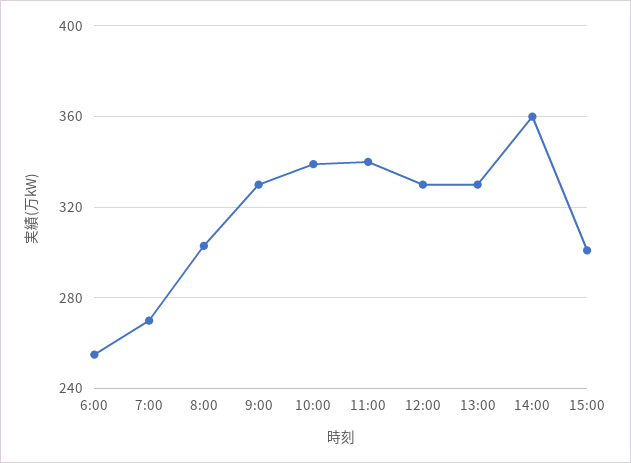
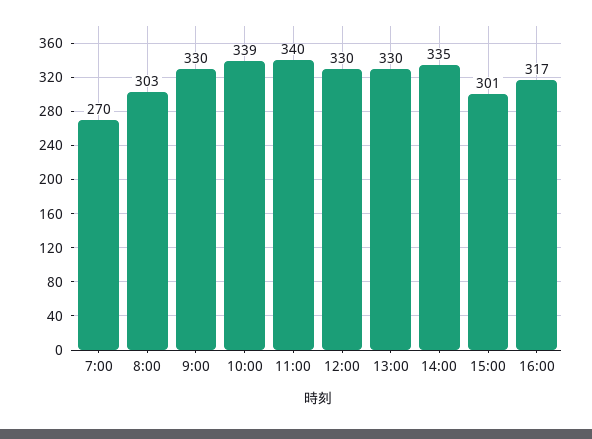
6:00: 255 -> none
14:00: 360 -> 335
16:00: none -> 317

